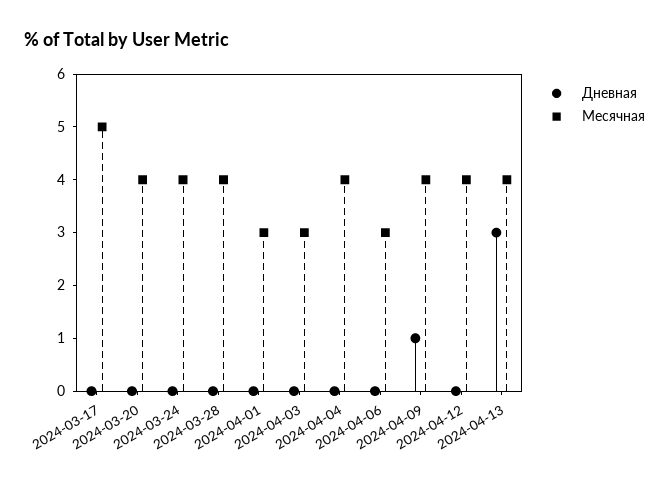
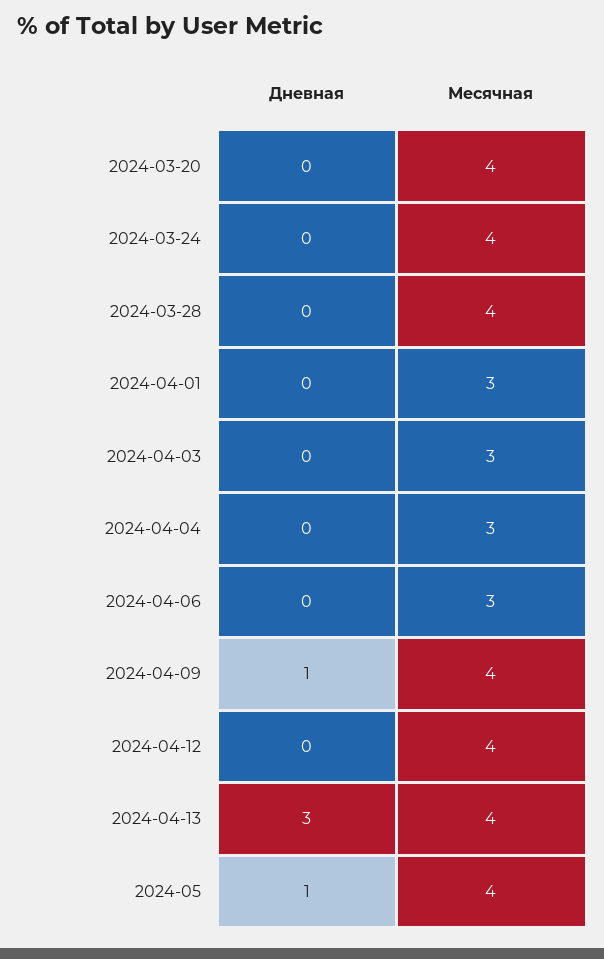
Дневная, 2024-03-17: 0 -> none
Месячная, 2024-03-17: 5 -> none
Месячная, 2024-04-04: 4 -> 3
Дневная, 2024-05: none -> 1
Месячная, 2024-05: none -> 4

